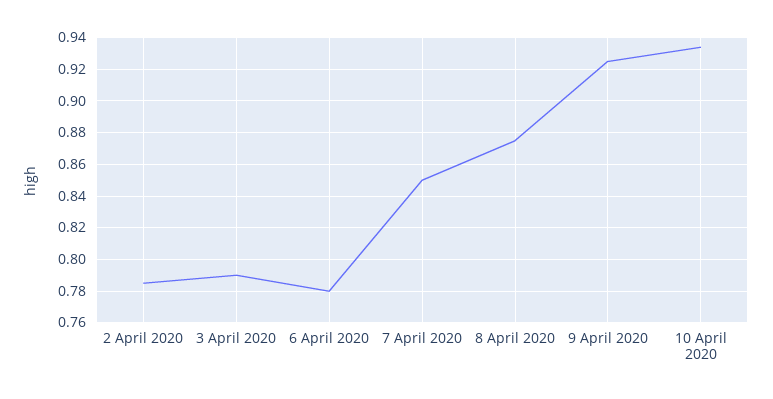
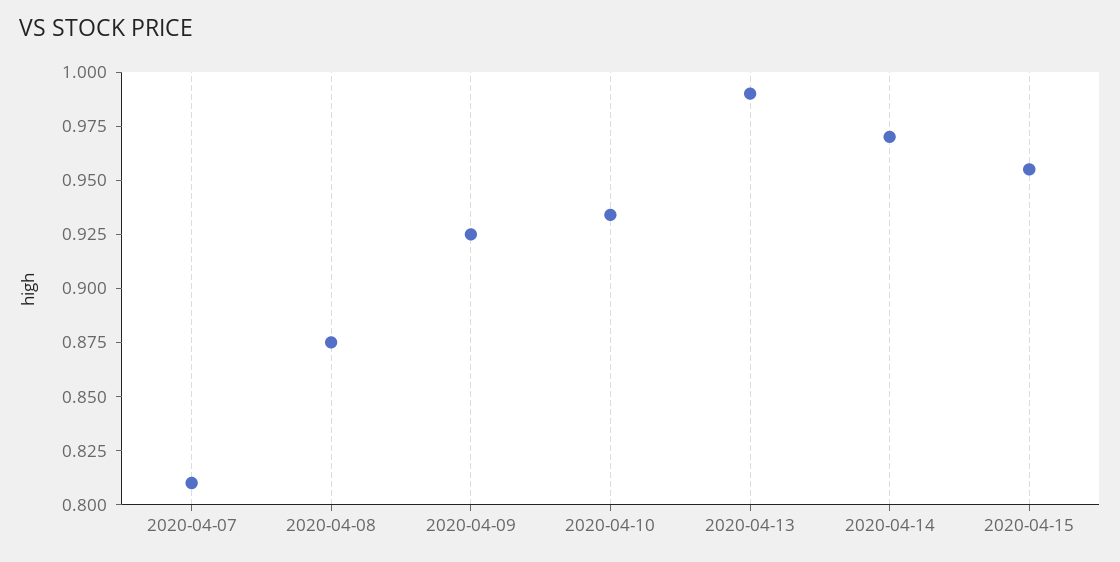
2 April 2020: 0.785 -> none
3 April 2020: 0.79 -> none
6 April 2020: 0.78 -> none
7 April 2020: 0.85 -> 0.81
2020-04-13: none -> 0.99
2020-04-14: none -> 0.97
2020-04-15: none -> 0.955

